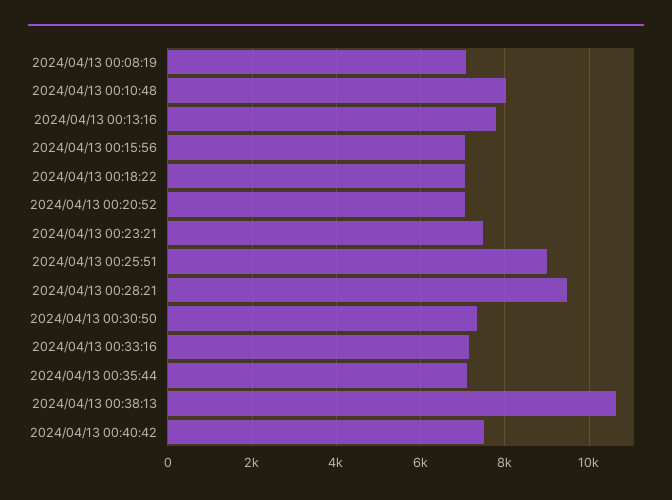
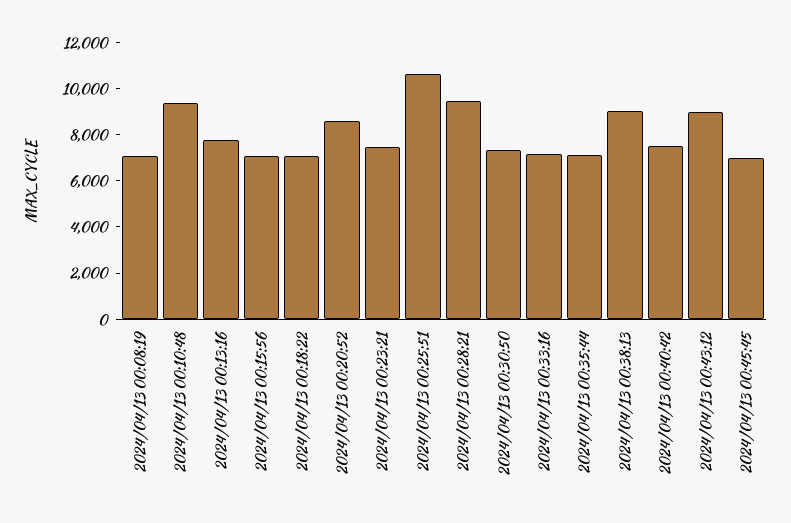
2024/04/13 00:10:48: 8000 -> 9500
2024/04/13 00:20:52: 7000 -> 8500
2024/04/13 00:25:51: 9000 -> 10500
2024/04/13 00:38:13: 10600 -> 9000
2024/04/13 00:43:12: none -> 9000
2024/04/13 00:45:45: none -> 7000

